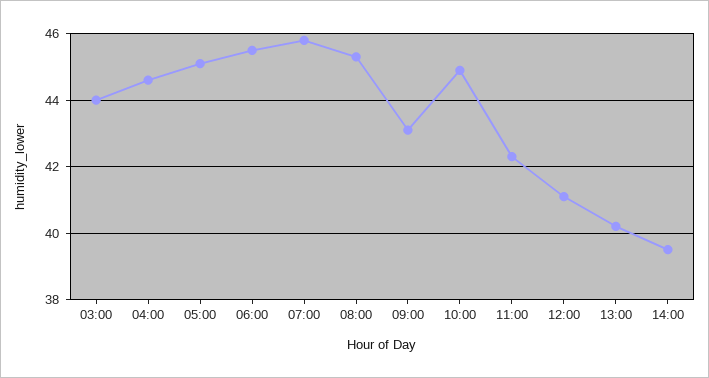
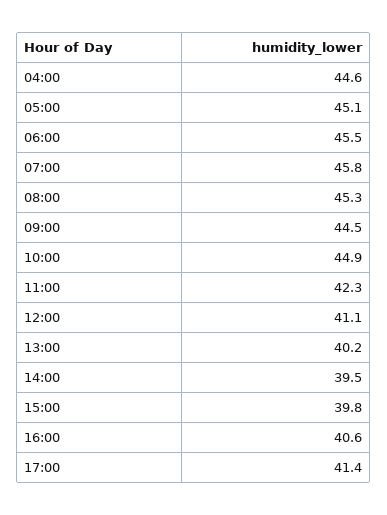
03:00: 44 -> none
09:00: 43 -> 44.5
15:00: none -> 39.8
16:00: none -> 40.6
17:00: none -> 41.4

